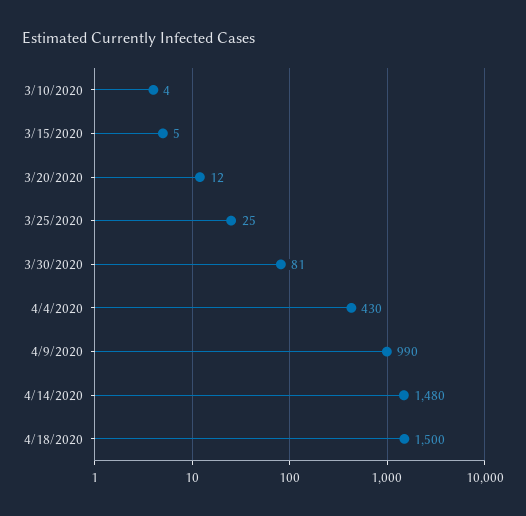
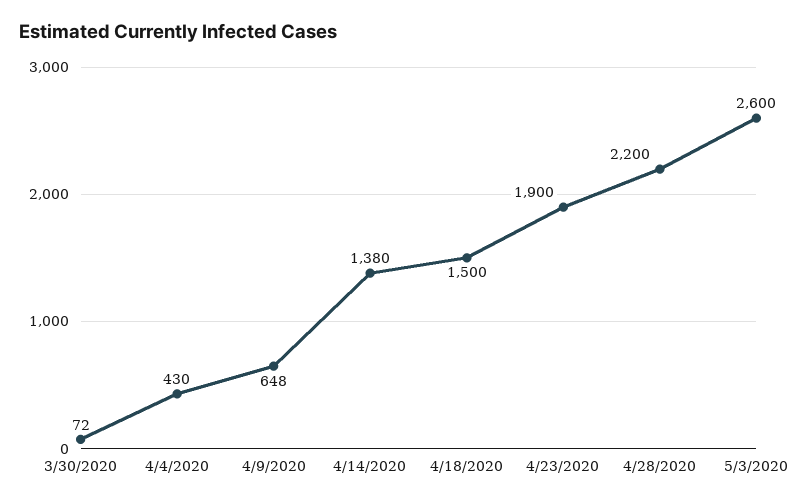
3/10/2020: 4 -> none
3/15/2020: 5 -> none
3/20/2020: 12 -> none
3/25/2020: 25 -> none
3/30/2020: 81 -> 72
4/9/2020: 990 -> 648
4/14/2020: 1480 -> 1380
4/23/2020: none -> 1900
4/28/2020: none -> 2200
5/3/2020: none -> 2600

